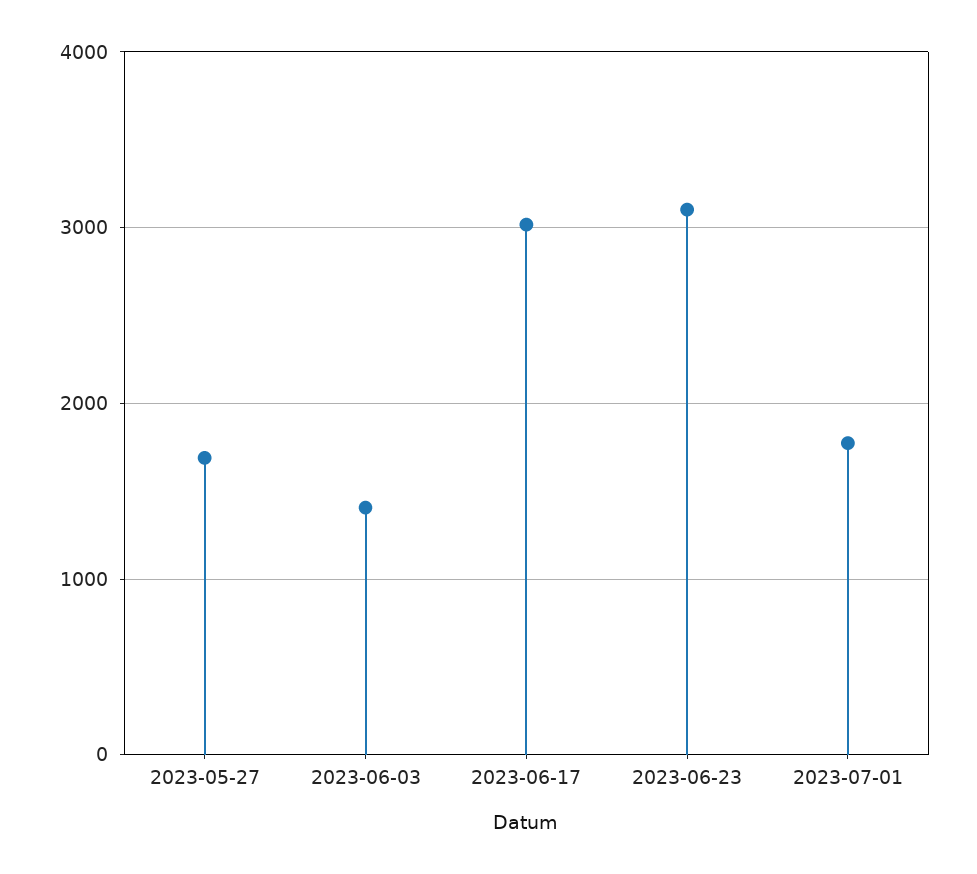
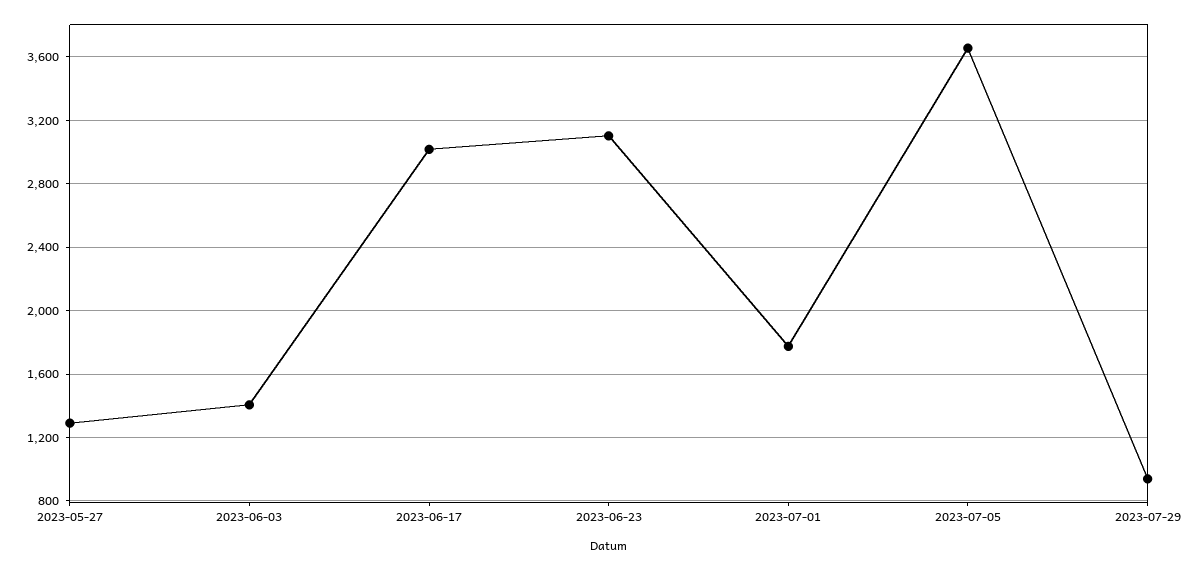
2023-05-27: 1700 -> 1300
2023-07-05: none -> 3650
2023-07-29: none -> 950

